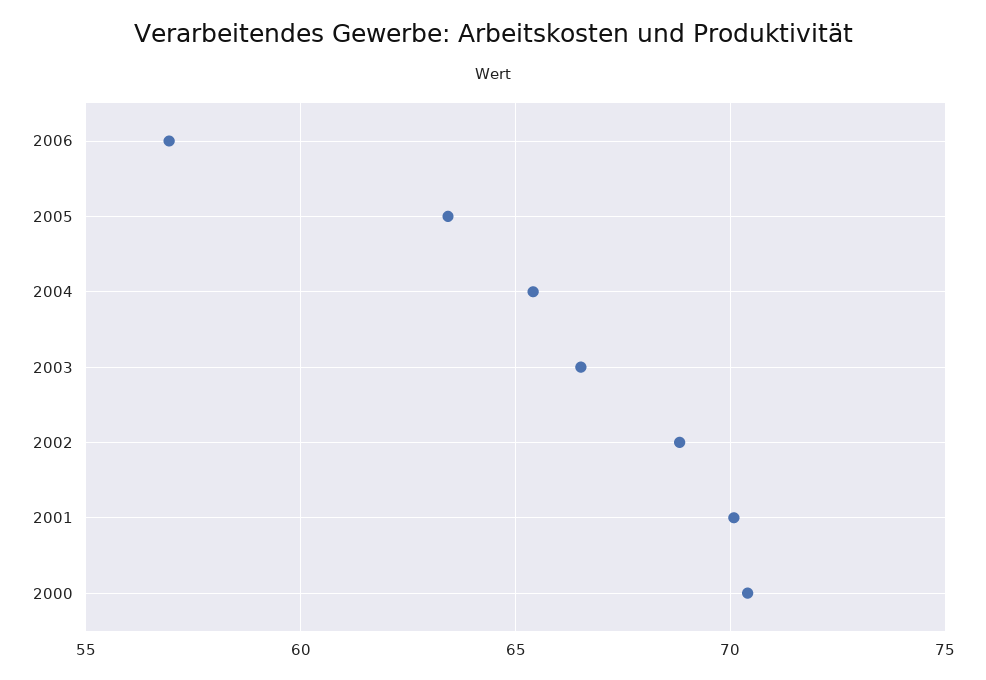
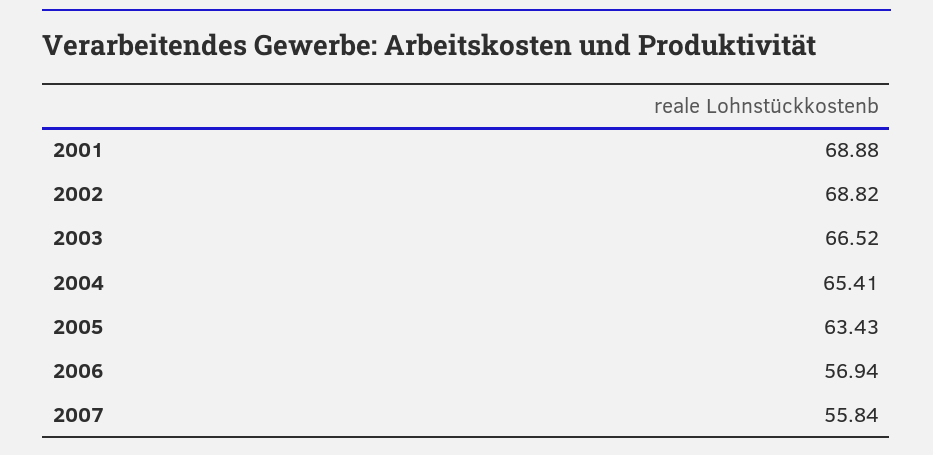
2001: 70 -> 68.88
2000: 70.5 -> none
2007: none -> 55.84

